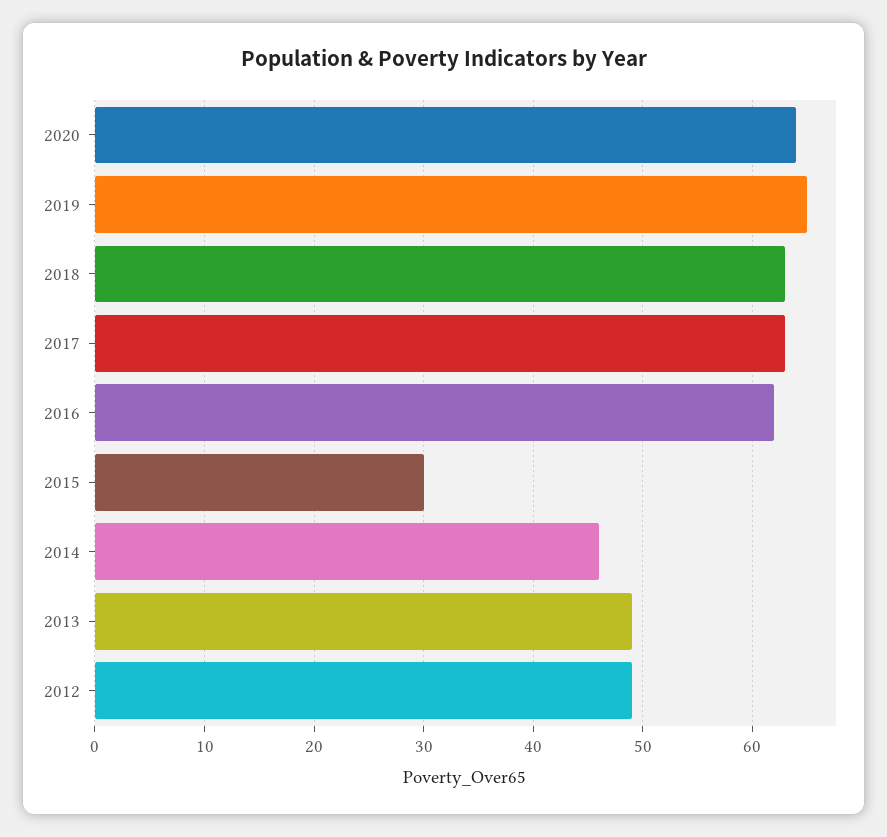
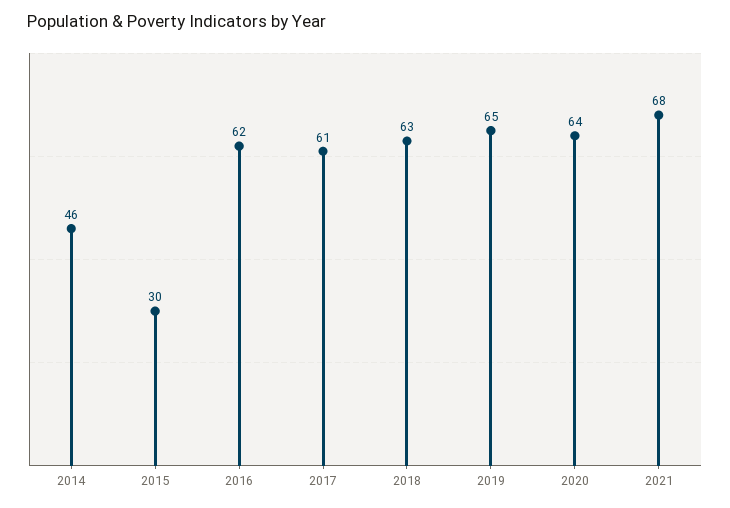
2017: 63 -> 61
2013: 49 -> none
2012: 49 -> none
2021: none -> 68

